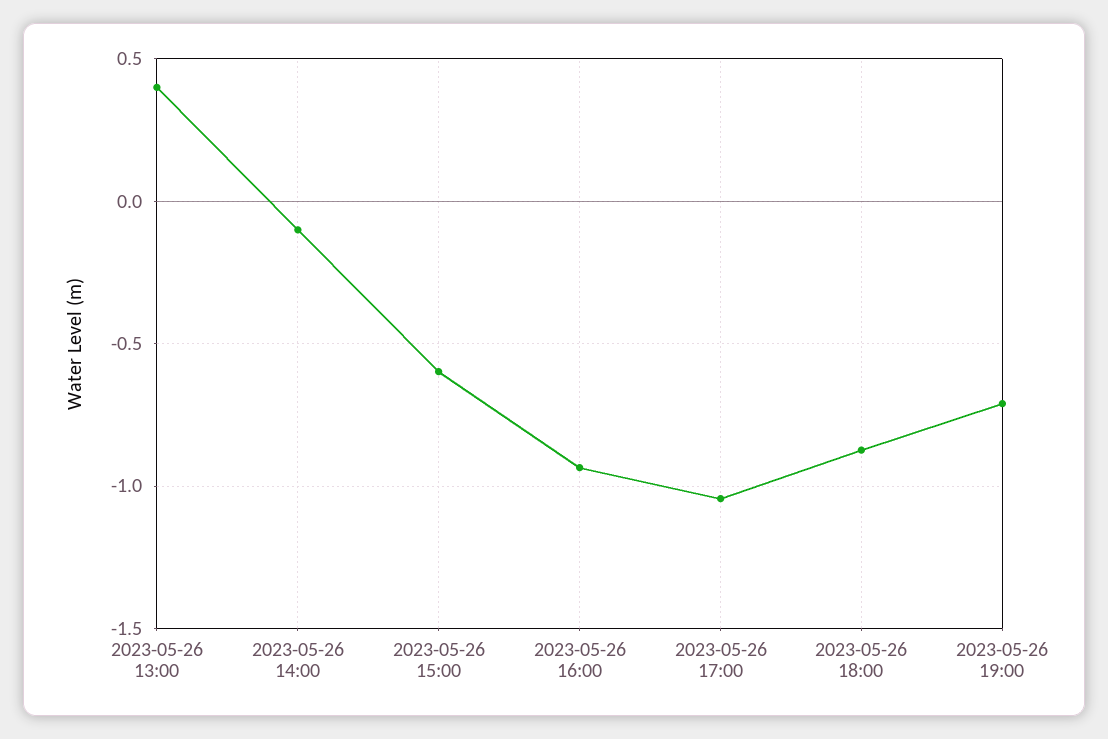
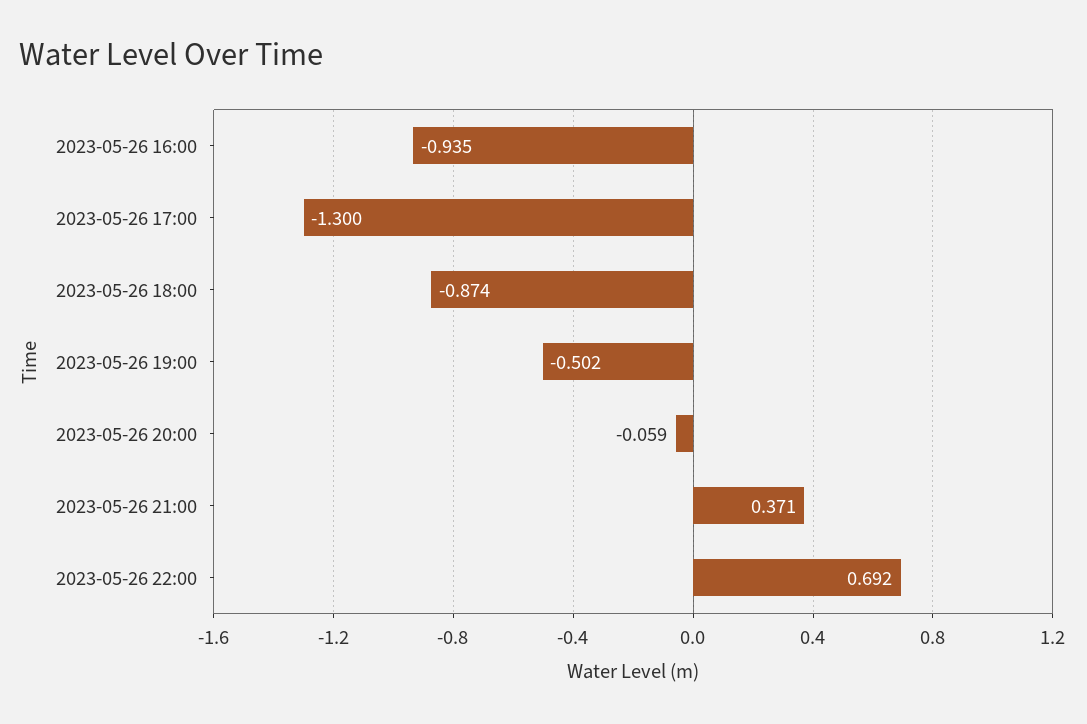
2023-05-26 13:00: 0.4 -> none
2023-05-26 14:00: -0.1 -> none
2023-05-26 15:00: -0.6 -> none
2023-05-26 17:00: -1.05 -> -1.3
2023-05-26 19:00: -0.7 -> -0.502
2023-05-26 20:00: none -> -0.059
2023-05-26 21:00: none -> 0.371
2023-05-26 22:00: none -> 0.692

